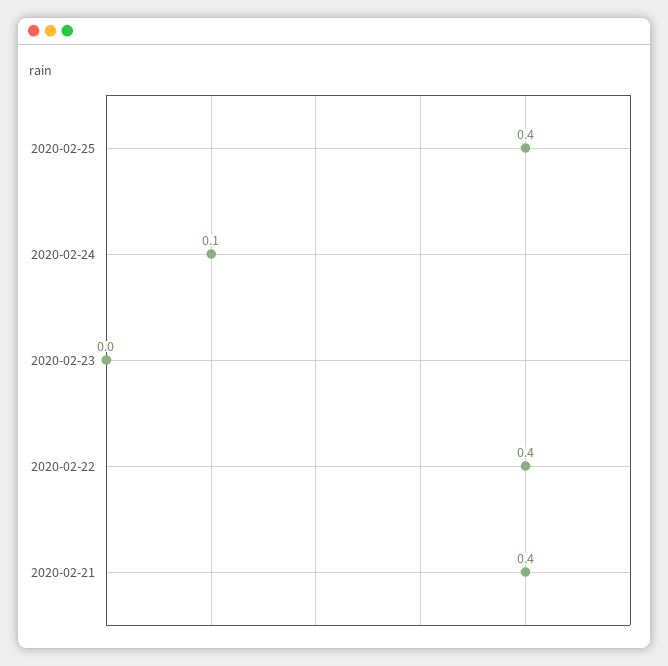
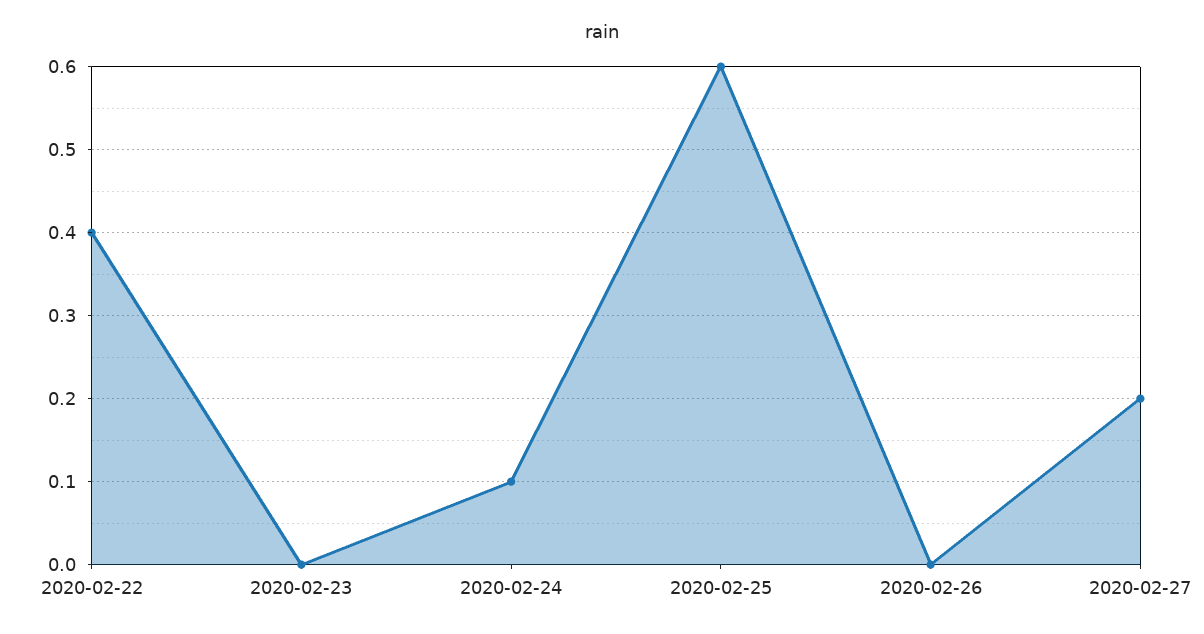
2020-02-25: 0.4 -> 0.6
2020-02-21: 0.4 -> none
2020-02-26: none -> 0
2020-02-27: none -> 0.2

